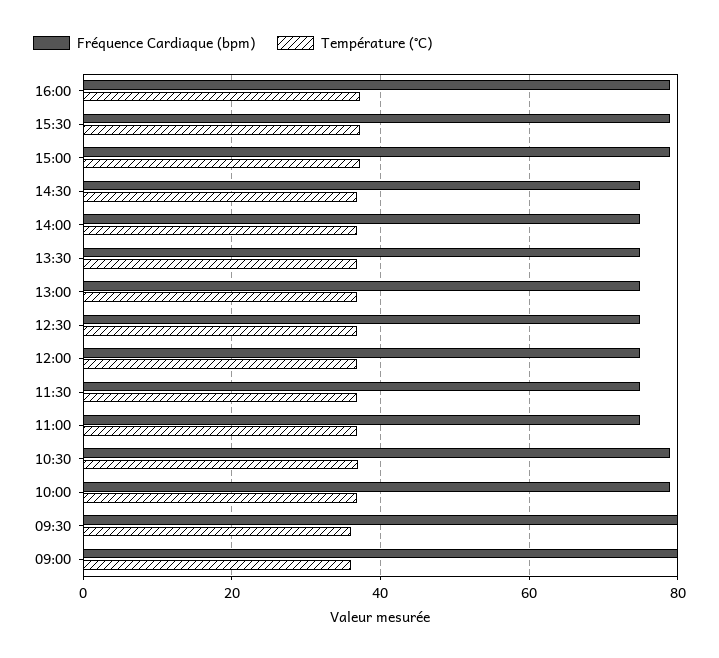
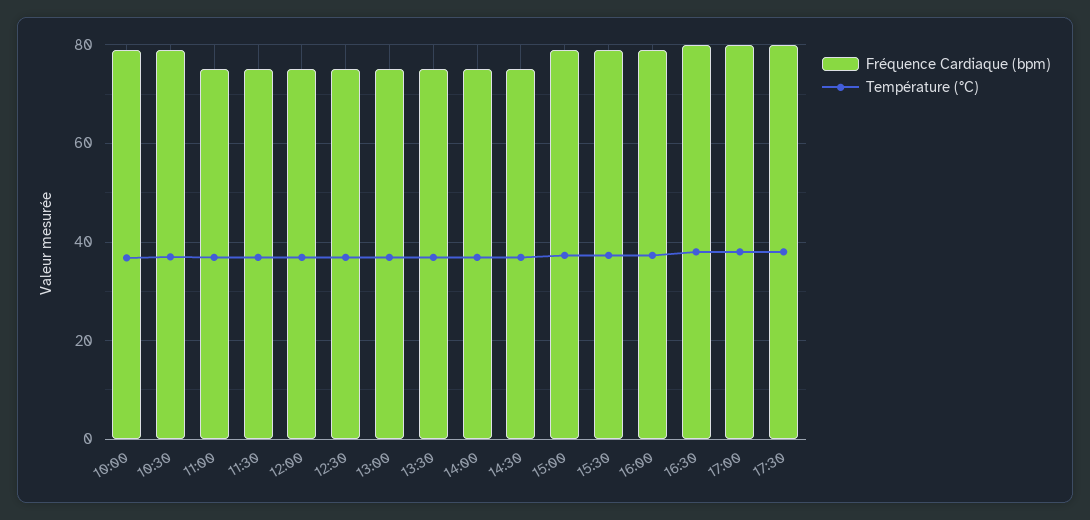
Fréquence Cardiaque (bpm), 09:30: 80 -> none
Température (°C), 09:30: 36 -> none
Fréquence Cardiaque (bpm), 09:00: 80 -> none
Température (°C), 09:00: 36 -> none
Fréquence Cardiaque (bpm), 16:30: none -> 80
Température (°C), 16:30: none -> 38
Fréquence Cardiaque (bpm), 17:00: none -> 80
Température (°C), 17:00: none -> 38
Fréquence Cardiaque (bpm), 17:30: none -> 80
Température (°C), 17:30: none -> 38

